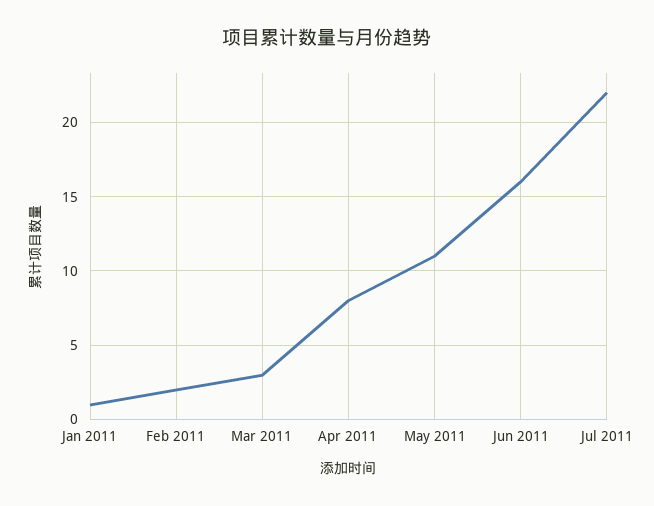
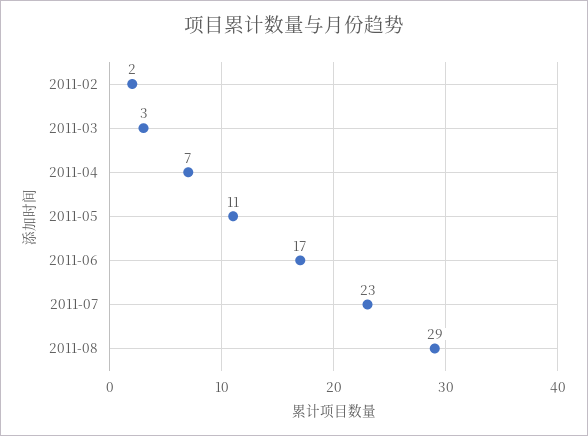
Jan 2011: 1 -> none
Apr 2011: 8 -> 7
Jun 2011: 16 -> 17
Jul 2011: 22 -> 23
2011-08: none -> 29

